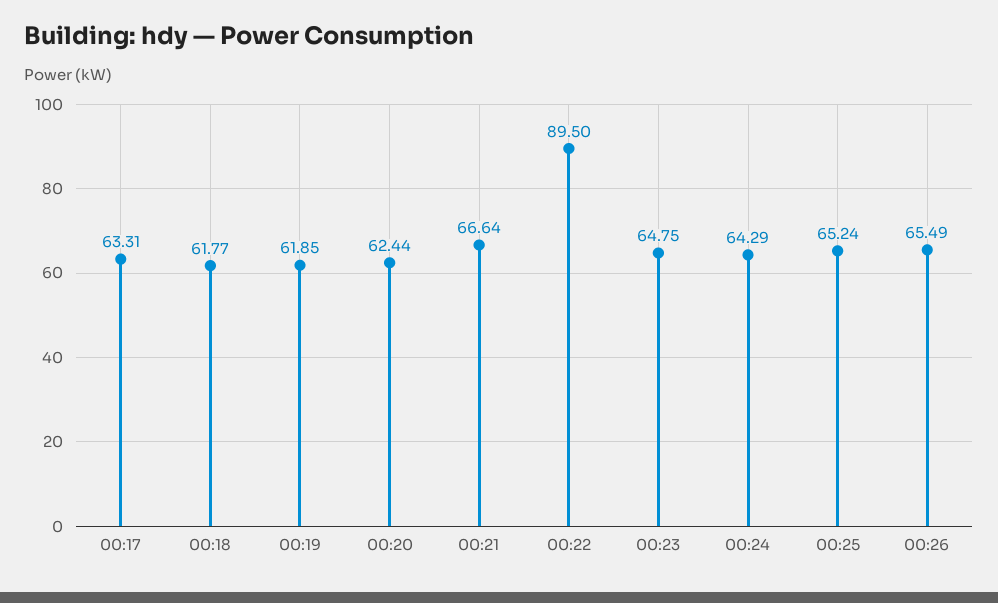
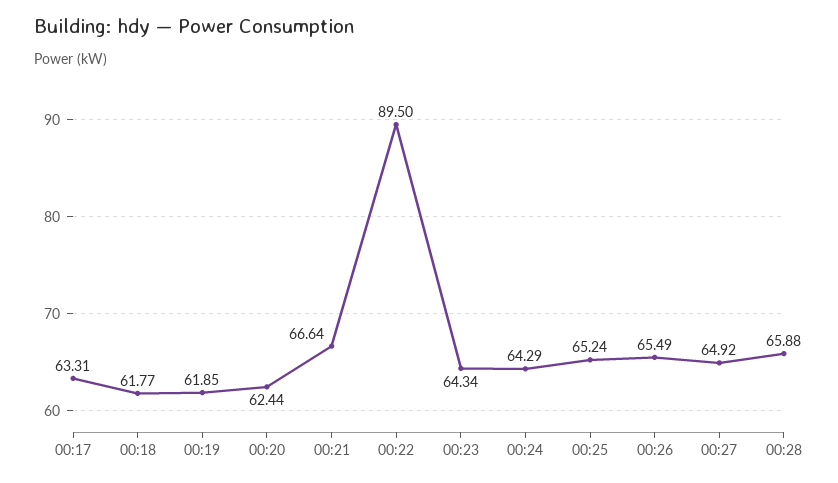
00:23: 64.75 -> 64.34
00:27: none -> 64.92
00:28: none -> 65.88

